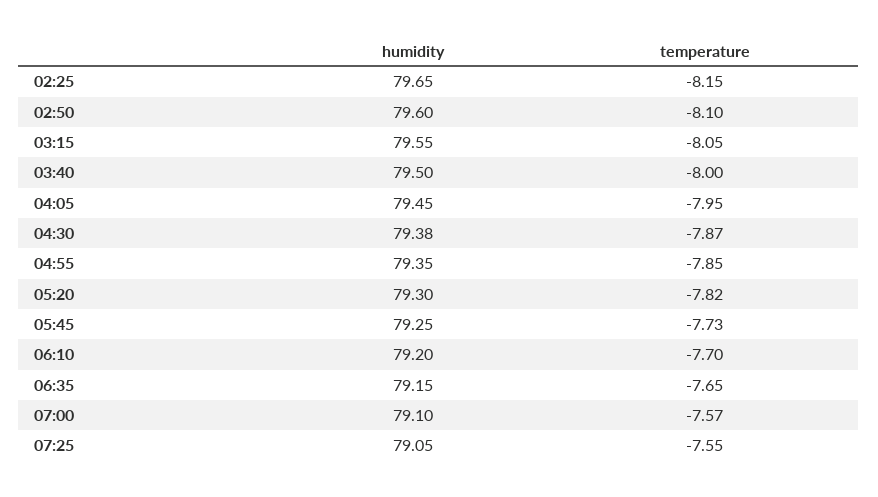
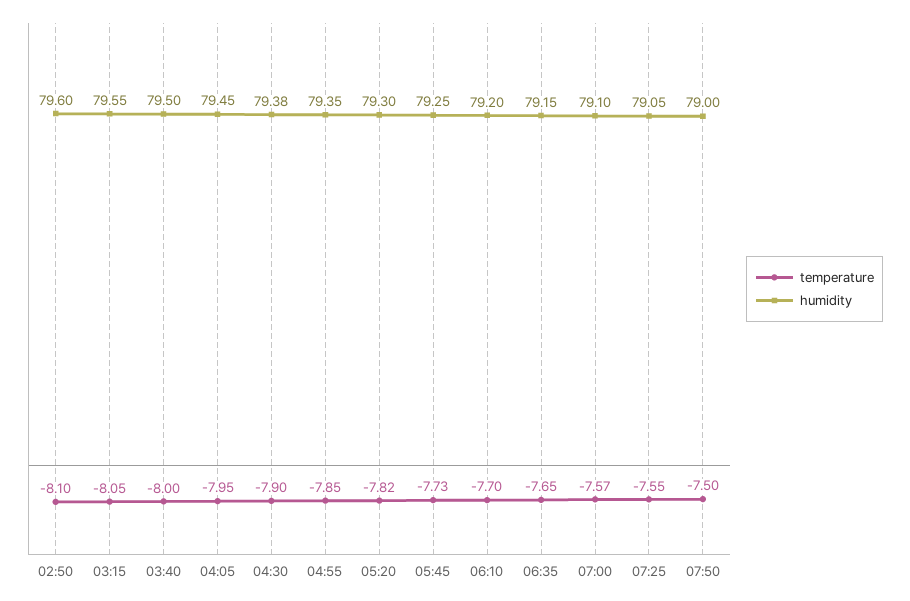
humidity, 02:25: 79.65 -> none
temperature, 02:25: -8.15 -> none
temperature, 04:30: -7.87 -> -7.9
temperature, 07:50: none -> -7.5
humidity, 07:50: none -> 79

